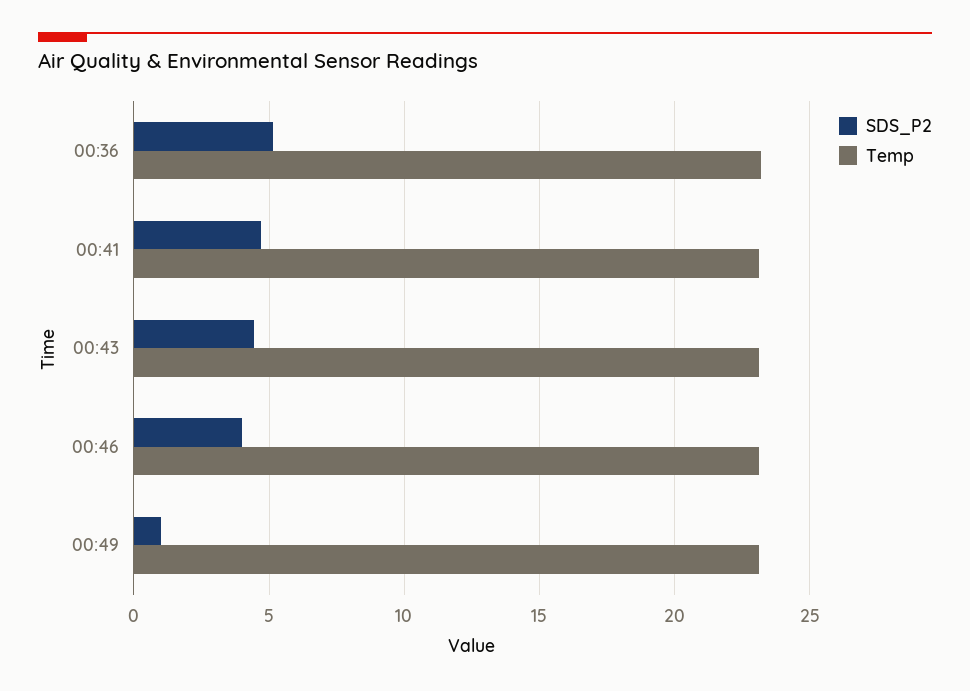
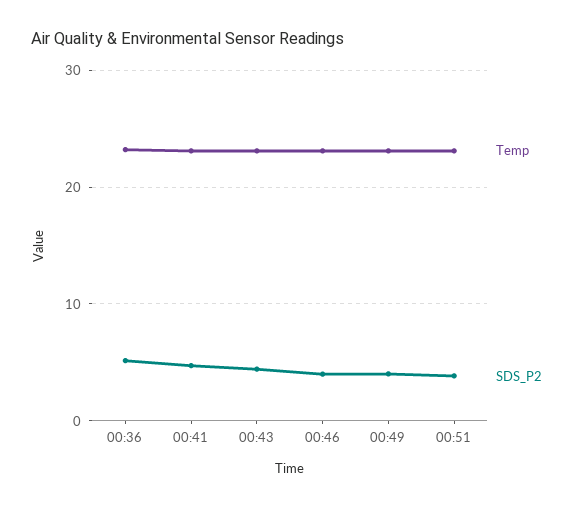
SDS_P2, 00:49: 1 -> 4
Temp, 00:51: none -> 23
SDS_P2, 00:51: none -> 4

